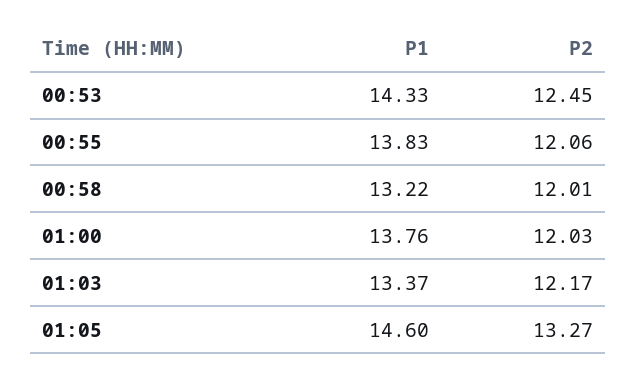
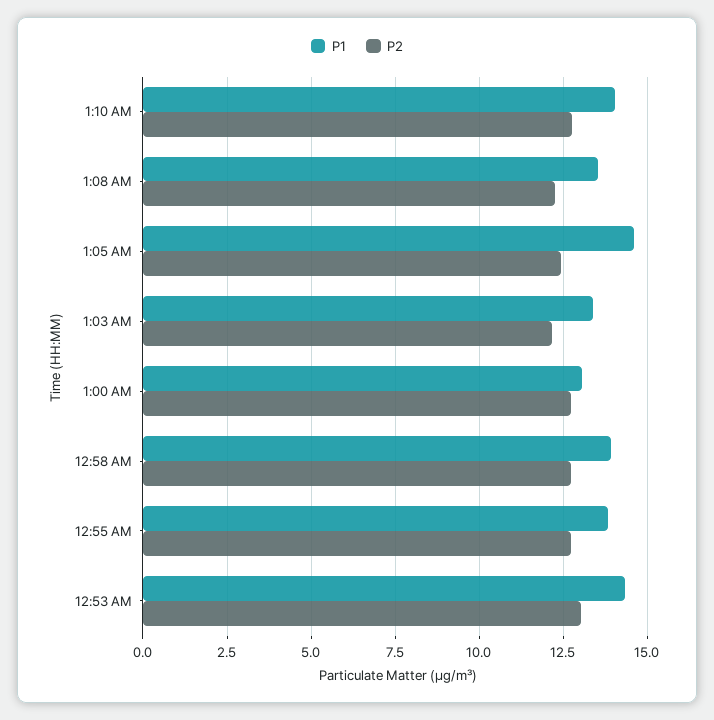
P2, 00:53: 12.45 -> 13
P2, 00:55: 12.06 -> 12.75
P1, 00:58: 13.22 -> 14
P2, 00:58: 12.01 -> 12.75
P1, 01:00: 13.76 -> 13
P2, 01:00: 12.03 -> 12.75
P2, 01:05: 13.27 -> 12.5
P1, 1:10 AM: none -> 14
P2, 1:10 AM: none -> 12.75
P1, 1:08 AM: none -> 13.5
P2, 1:08 AM: none -> 12.25

